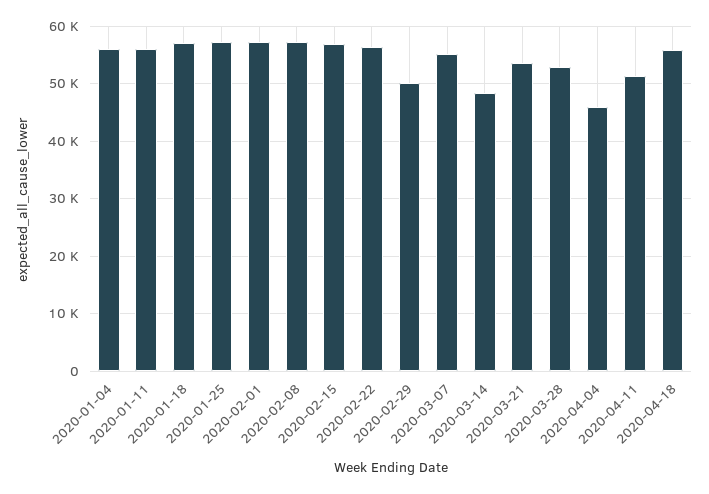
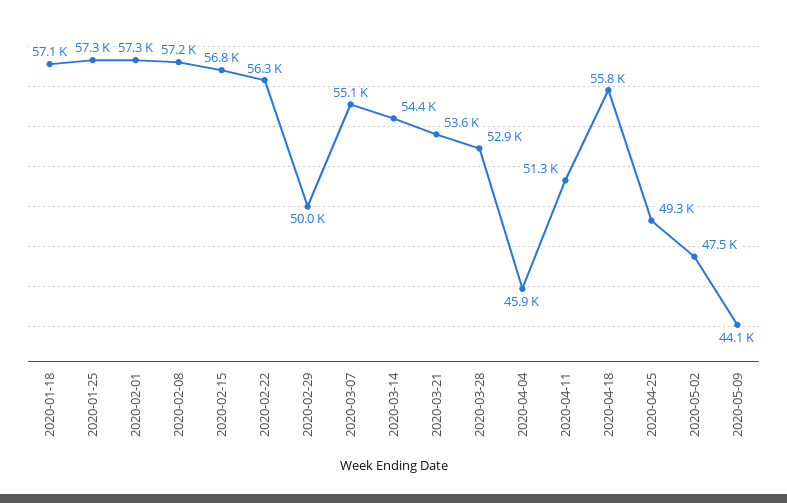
2020-01-04: 56000 -> none
2020-01-11: 56000 -> none
2020-03-14: 48000 -> 54400
2020-04-25: none -> 49300
2020-05-02: none -> 47500
2020-05-09: none -> 44100

